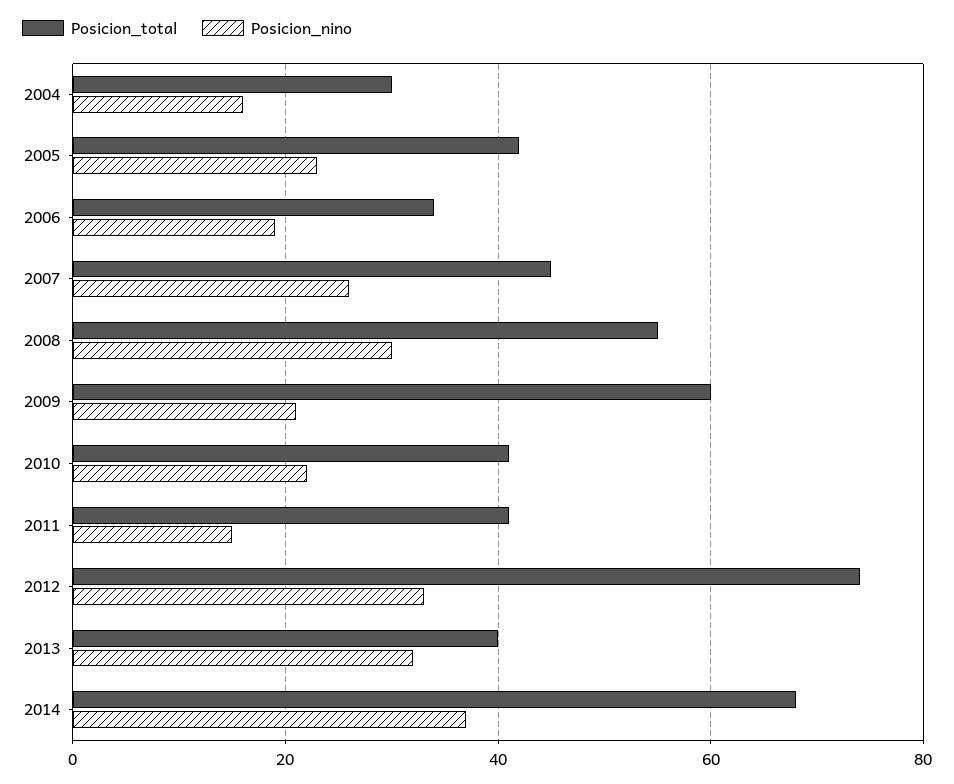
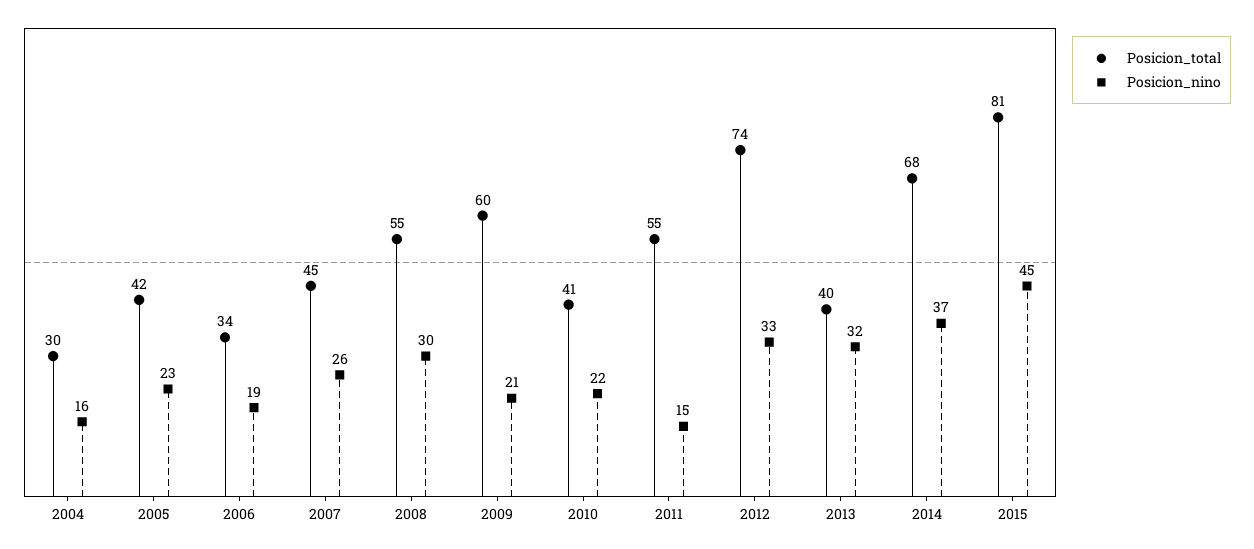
Posicion_total, 2011: 40 -> 55
Posicion_total, 2015: none -> 81
Posicion_nino, 2015: none -> 45

